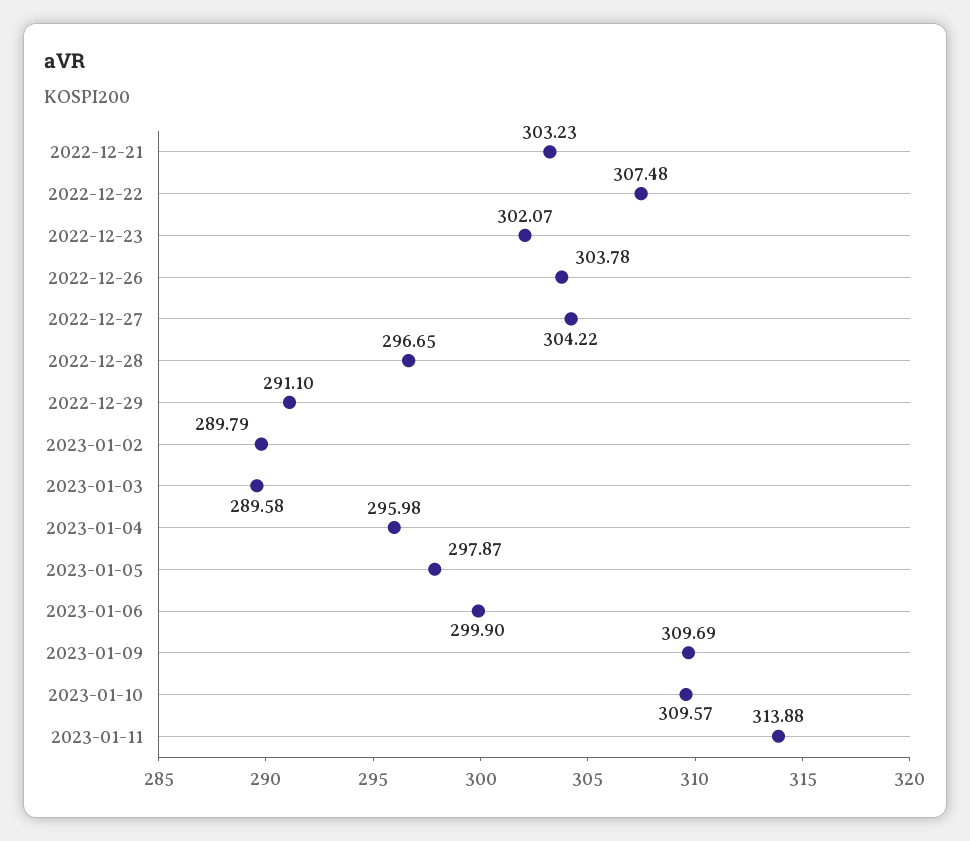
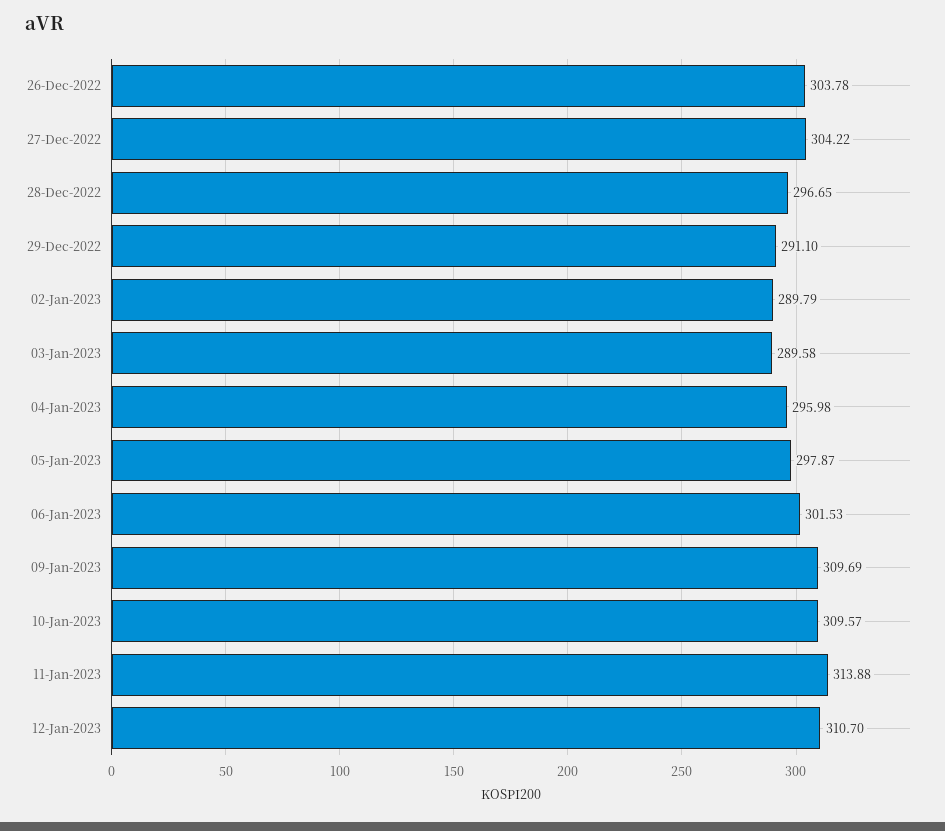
2022-12-21: 303.23 -> none
2022-12-22: 307.48 -> none
2022-12-23: 302.07 -> none
2023-01-06: 299.9 -> 301.53
12-Jan-2023: none -> 310.7

